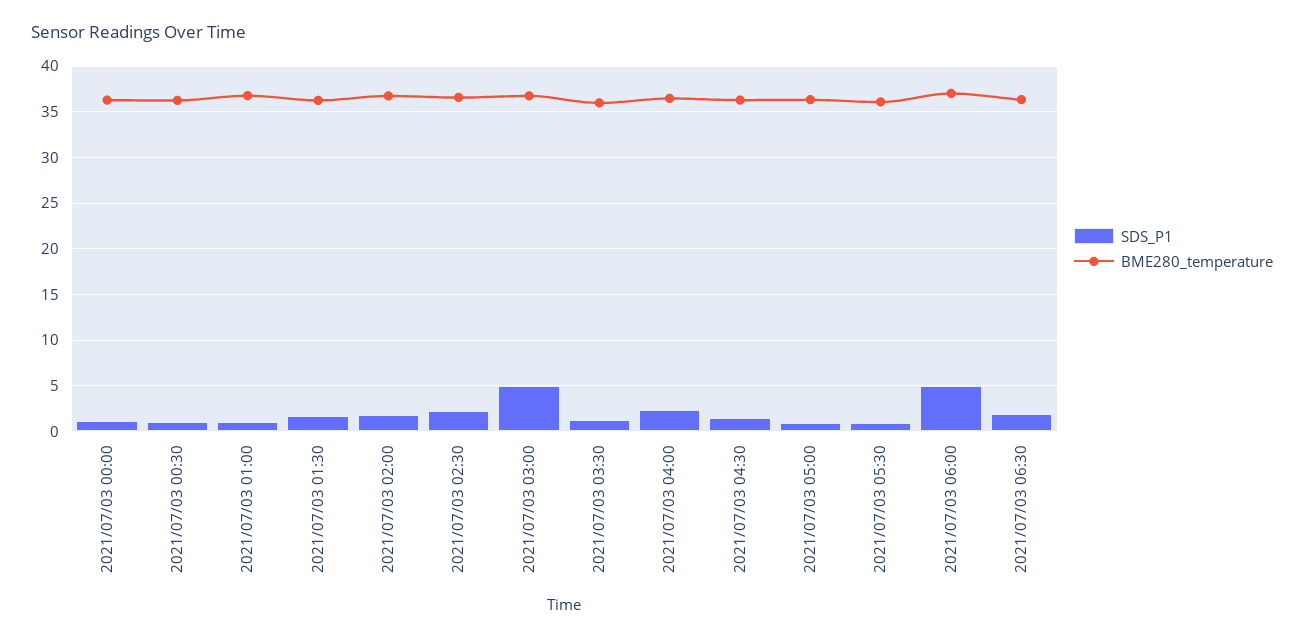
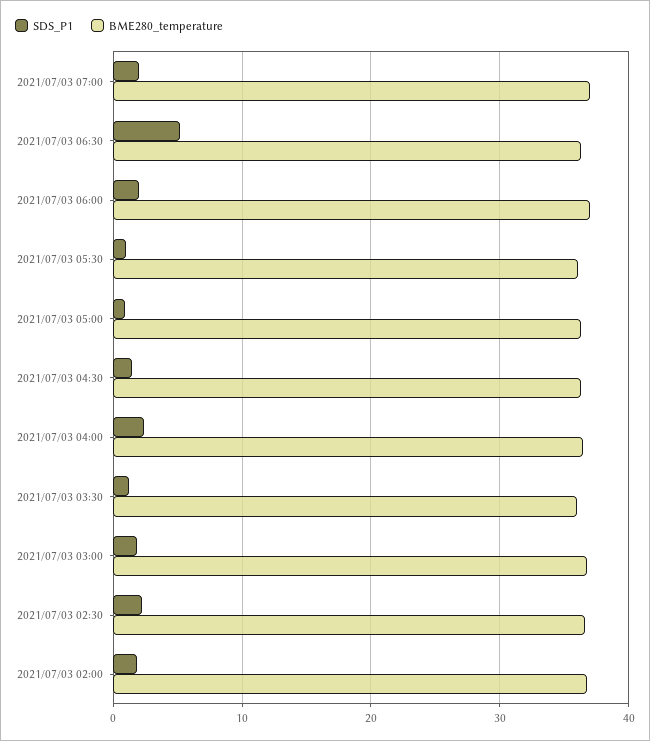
SDS_P1, 2021/07/03 00:00: 1 -> none
BME280_temperature, 2021/07/03 00:00: 36 -> none
SDS_P1, 2021/07/03 00:30: 1 -> none
BME280_temperature, 2021/07/03 00:30: 36 -> none
SDS_P1, 2021/07/03 01:00: 1 -> none
BME280_temperature, 2021/07/03 01:00: 37 -> none
SDS_P1, 2021/07/03 01:30: 2 -> none
BME280_temperature, 2021/07/03 01:30: 36 -> none
SDS_P1, 2021/07/03 03:00: 5 -> 2
SDS_P1, 2021/07/03 06:00: 5 -> 2
SDS_P1, 2021/07/03 06:30: 2 -> 5
SDS_P1, 2021/07/03 07:00: none -> 2
BME280_temperature, 2021/07/03 07:00: none -> 37

